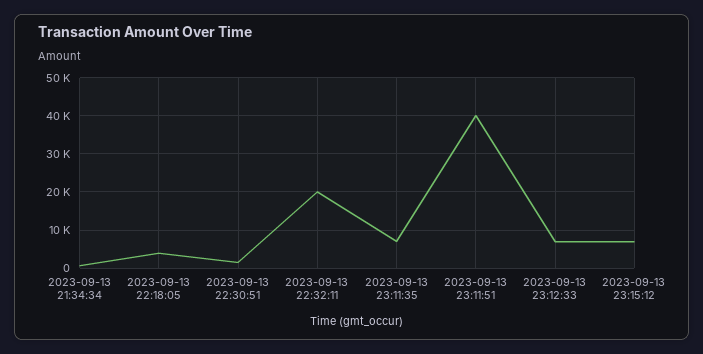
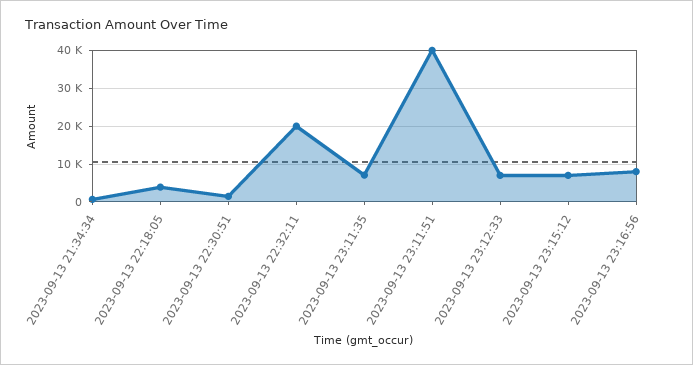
2023-09-13 23:16:56: none -> 8000

